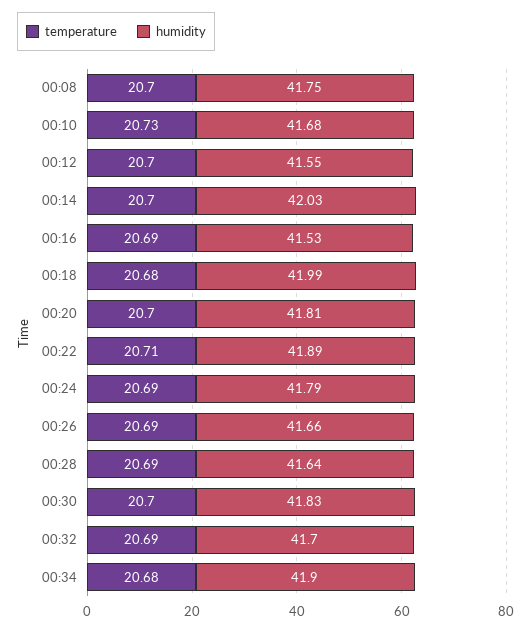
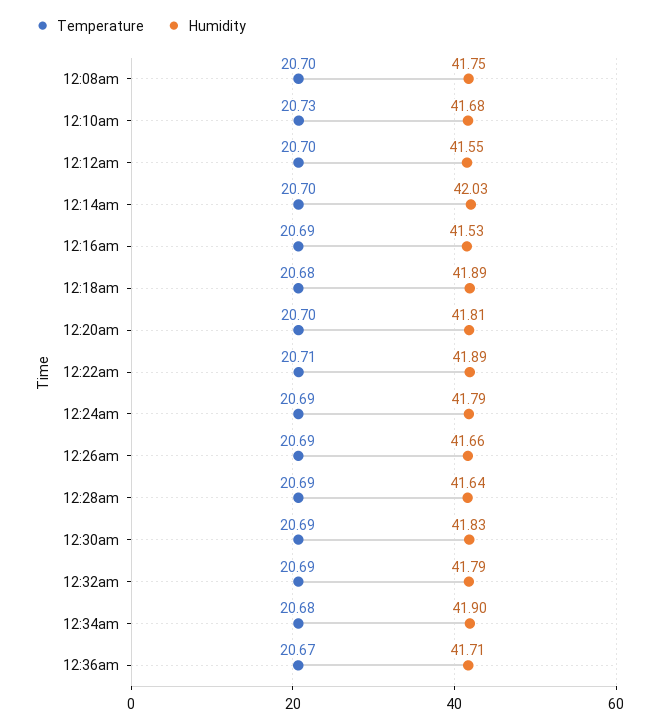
humidity, 00:18: 41.99 -> 41.89
temperature, 00:30: 20.7 -> 20.69
humidity, 00:32: 41.7 -> 41.79
temperature, 12:36am: none -> 20.67
humidity, 12:36am: none -> 41.71

